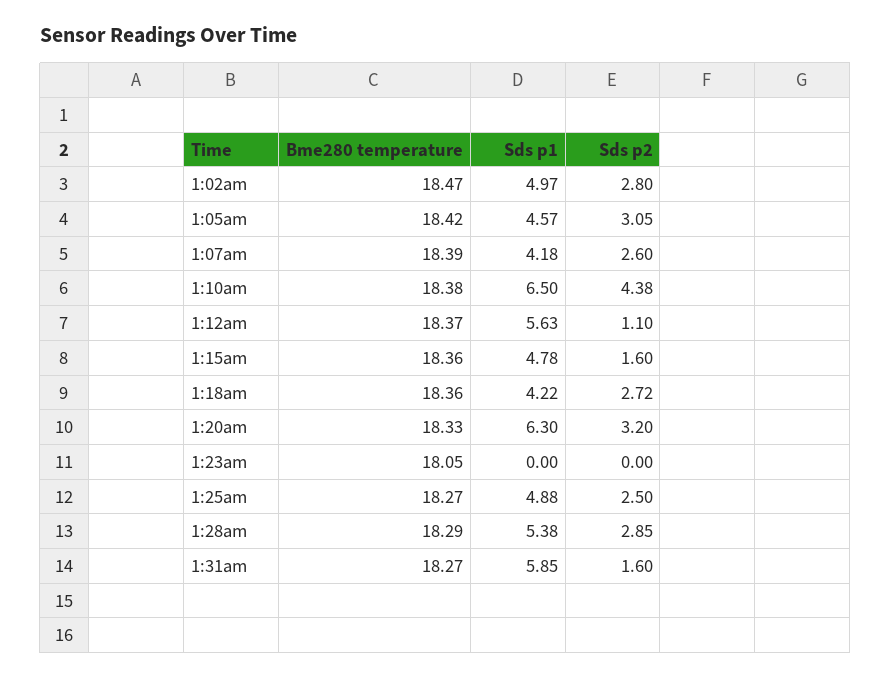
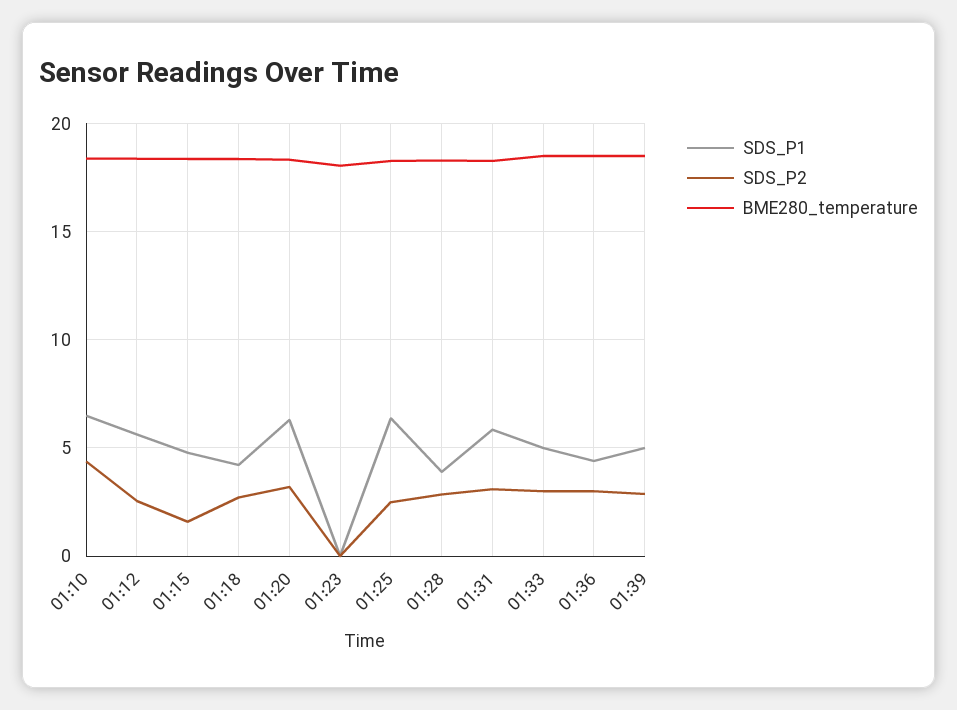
Bme280 temperature, 1:02am: 18.47 -> none
Sds p1, 1:02am: 4.97 -> none
Sds p2, 1:02am: 2.8 -> none
Bme280 temperature, 1:05am: 18.42 -> none
Sds p1, 1:05am: 4.57 -> none
Sds p2, 1:05am: 3.05 -> none
Bme280 temperature, 1:07am: 18.39 -> none
Sds p1, 1:07am: 4.18 -> none
Sds p2, 1:07am: 2.6 -> none
Sds p2, 1:12am: 1.1 -> 2.5
Sds p1, 1:25am: 4.88 -> 6.5
Sds p1, 1:28am: 5.38 -> 4
Sds p2, 1:31am: 1.6 -> 3
Sds p1, 01:33: none -> 5
Sds p2, 01:33: none -> 3
Bme280 temperature, 01:33: none -> 18.5
Sds p1, 01:36: none -> 4.5
Sds p2, 01:36: none -> 3
Bme280 temperature, 01:36: none -> 18.5
Sds p1, 01:39: none -> 5
Sds p2, 01:39: none -> 3
Bme280 temperature, 01:39: none -> 18.5

